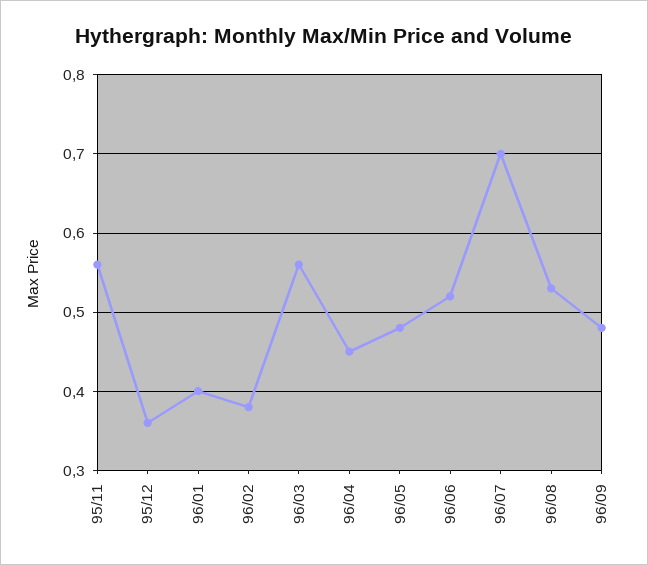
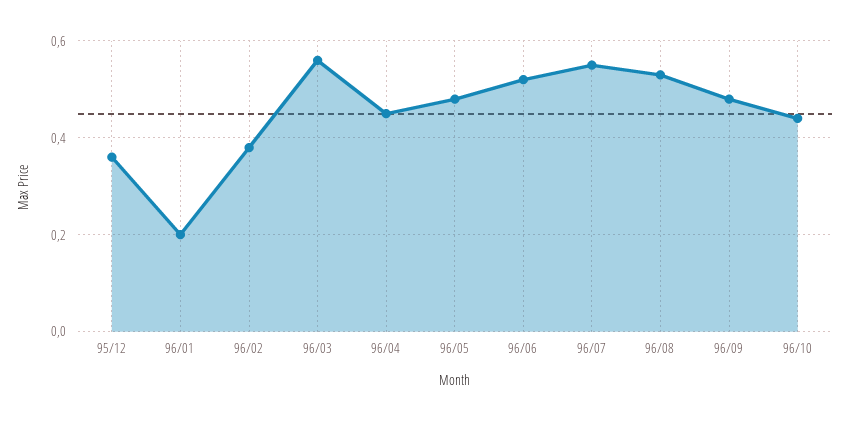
95/11: 0.56 -> none
96/01: 0.4 -> 0.2
96/07: 0.7 -> 0.55
96/10: none -> 0.45

